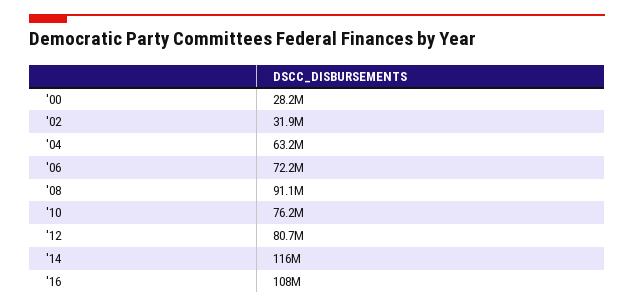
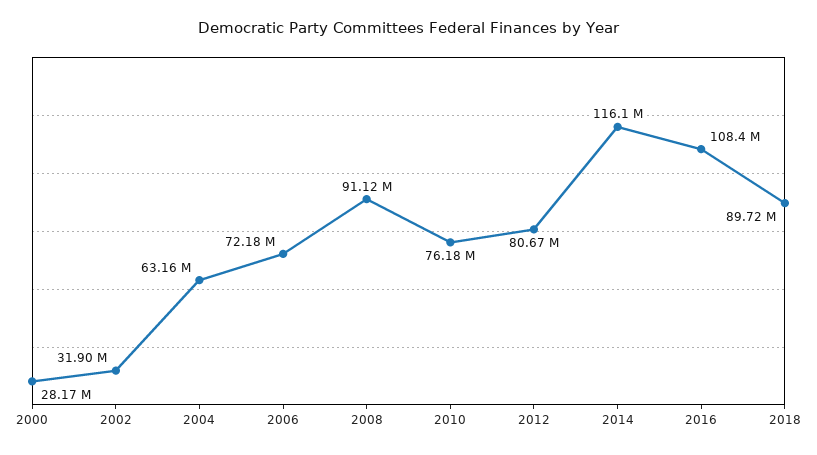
2018: none -> 89720000

